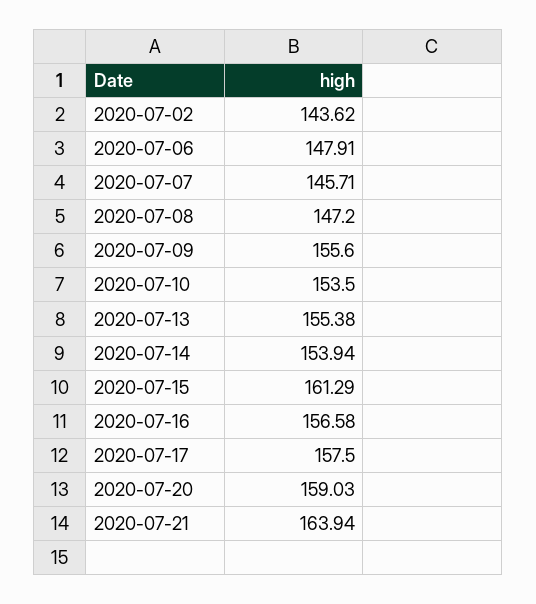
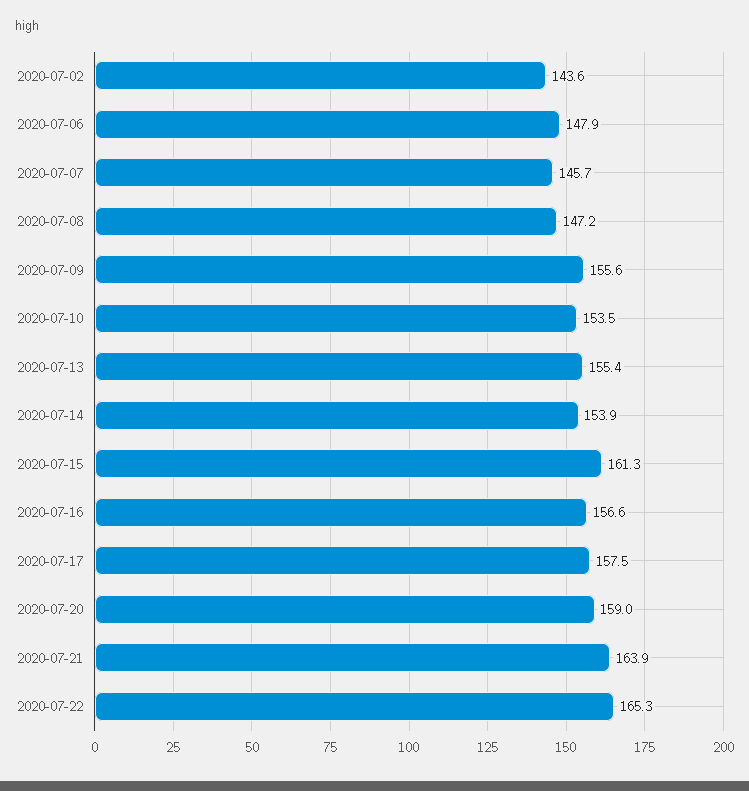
2020-07-22: none -> 165.3

